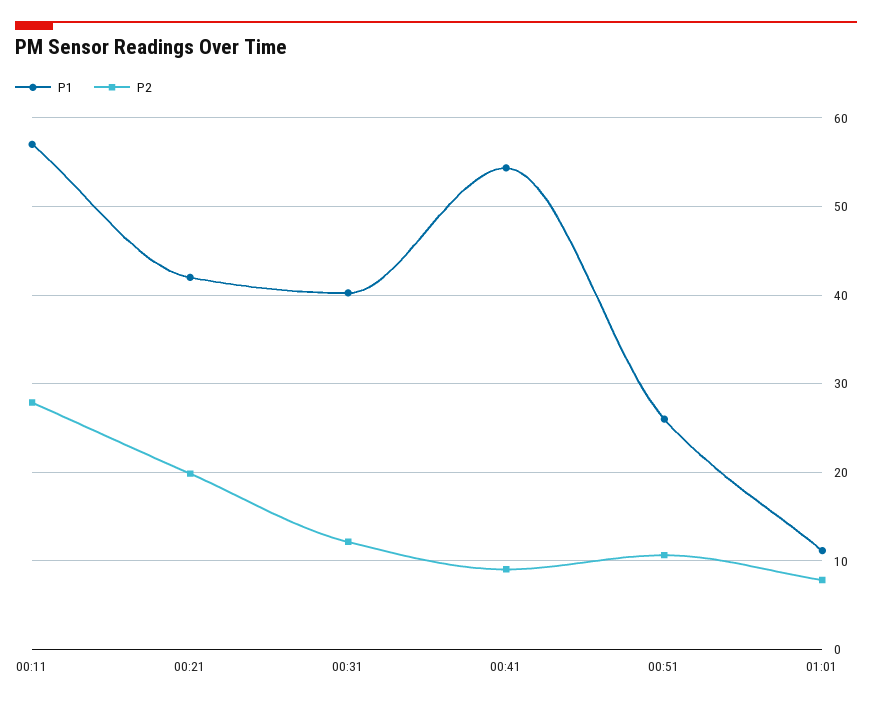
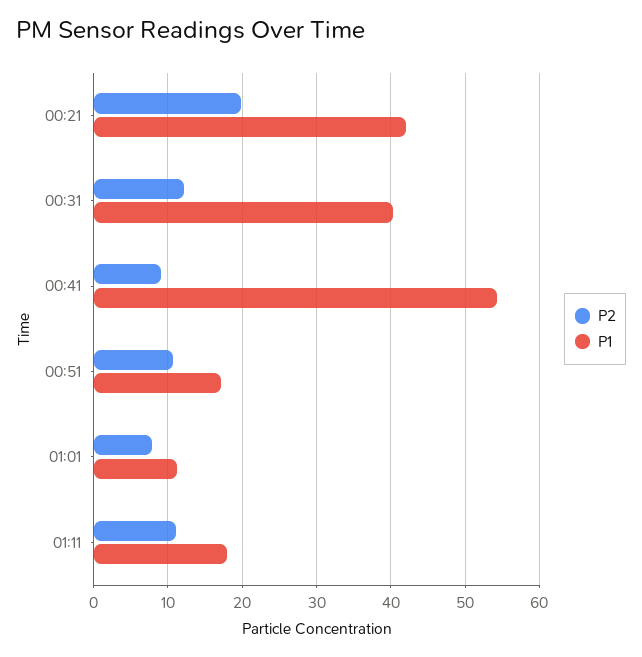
P1, 00:11: 57 -> none
P2, 00:11: 28 -> none
P1, 00:51: 26 -> 17
P2, 01:11: none -> 11
P1, 01:11: none -> 18

